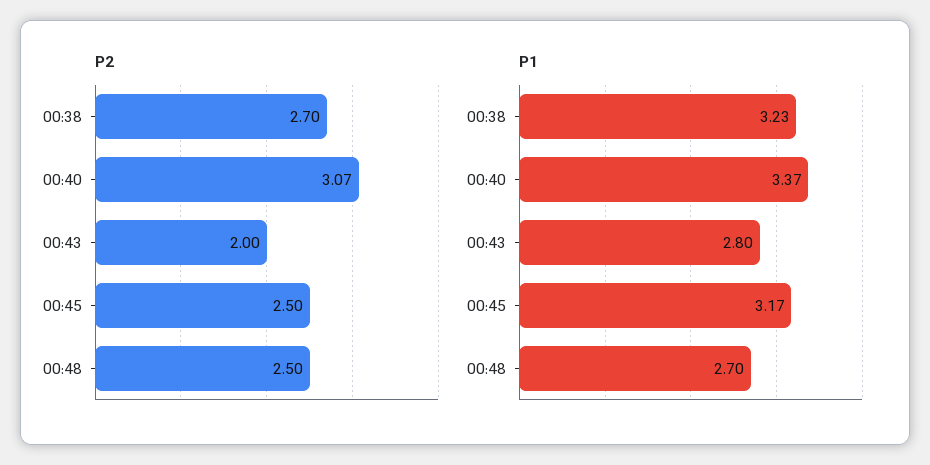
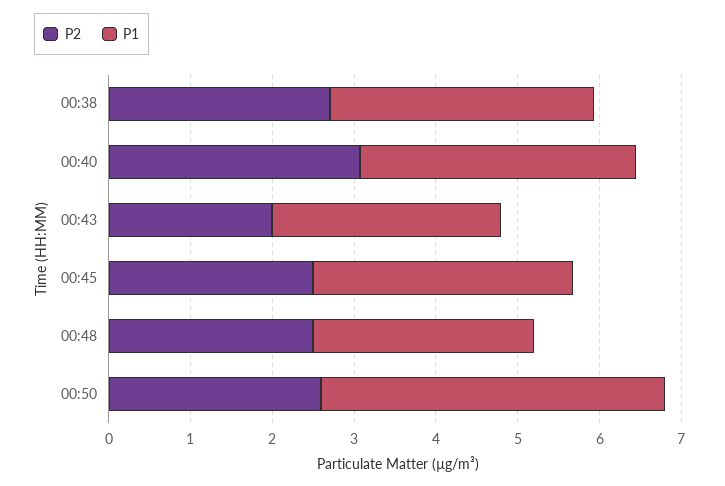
P2, 00:50: none -> 2.6
P1, 00:50: none -> 4.2

